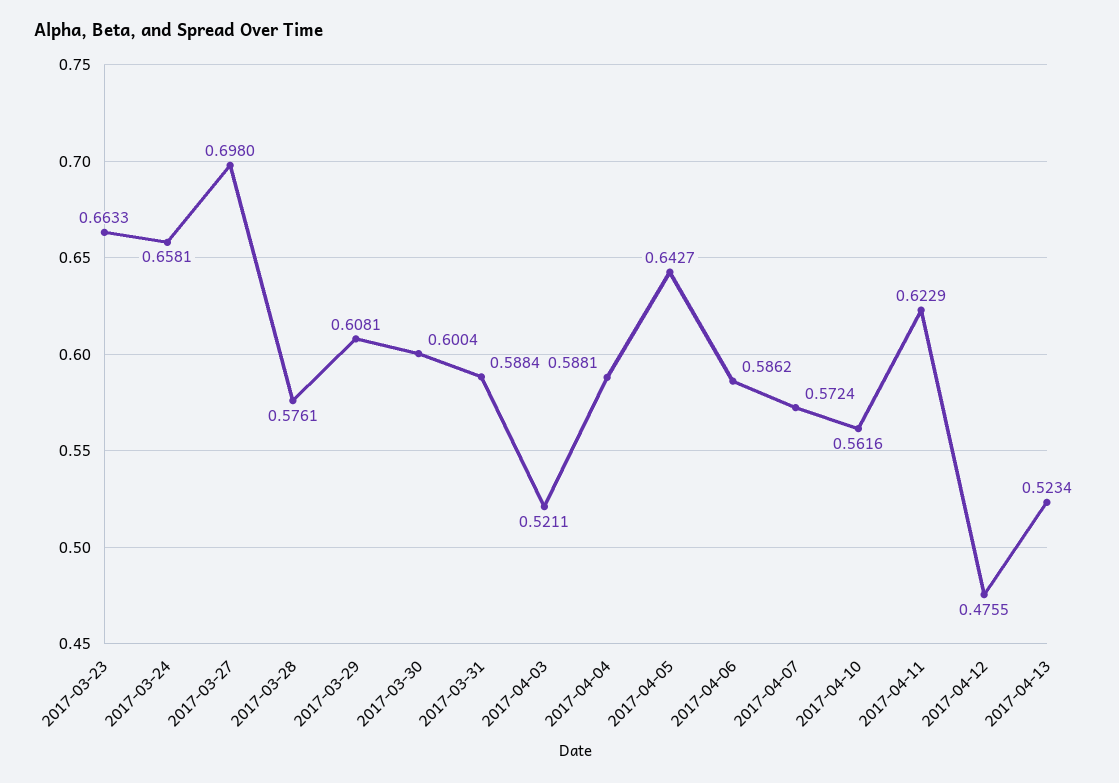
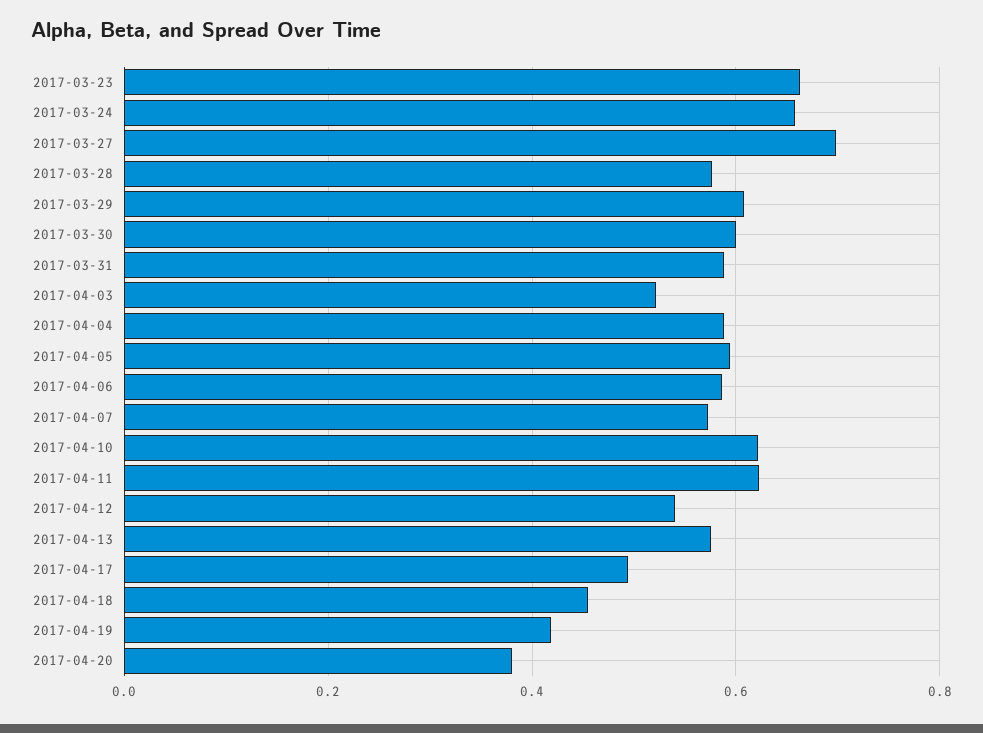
2017-04-05: 0.6427 -> 0.6
2017-04-10: 0.5616 -> 0.62
2017-04-12: 0.4755 -> 0.54
2017-04-13: 0.5234 -> 0.58
2017-04-17: none -> 0.5
2017-04-18: none -> 0.46
2017-04-19: none -> 0.42
2017-04-20: none -> 0.38

